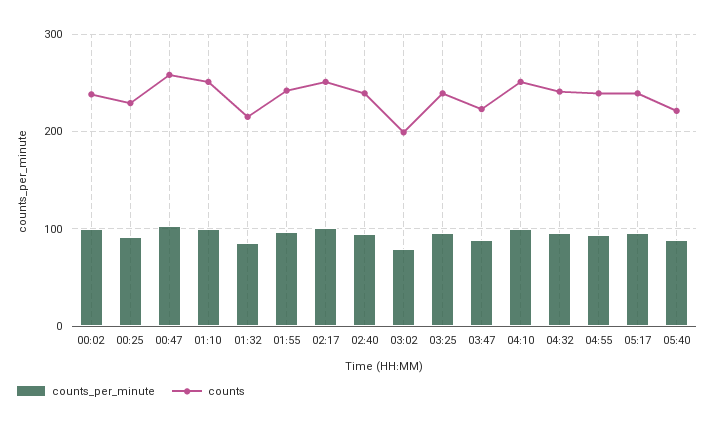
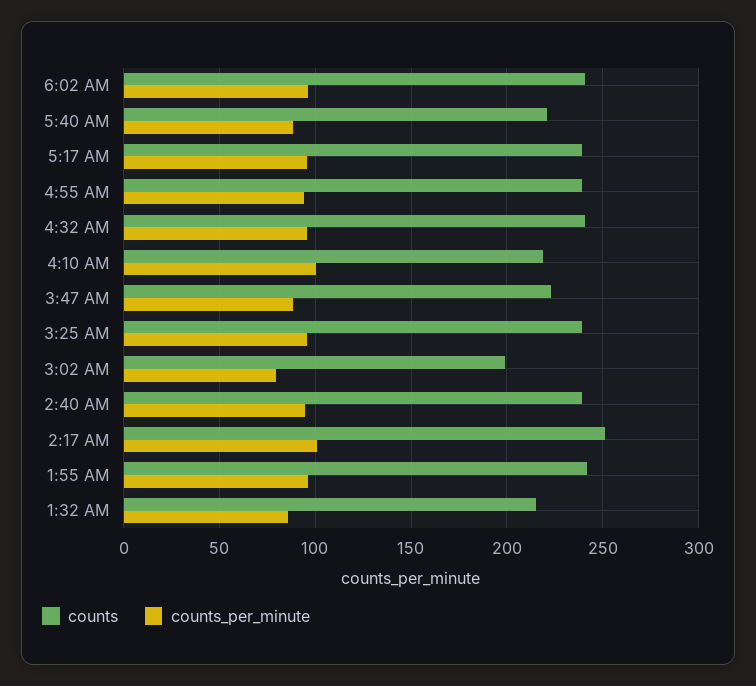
counts_per_minute, 00:02: 100 -> none
counts, 00:02: 240 -> none
counts_per_minute, 00:25: 90 -> none
counts, 00:25: 230 -> none
counts_per_minute, 00:47: 100 -> none
counts, 00:47: 260 -> none
counts_per_minute, 01:10: 100 -> none
counts, 01:10: 250 -> none
counts, 04:10: 250 -> 220
counts, 6:02 AM: none -> 240
counts_per_minute, 6:02 AM: none -> 95

